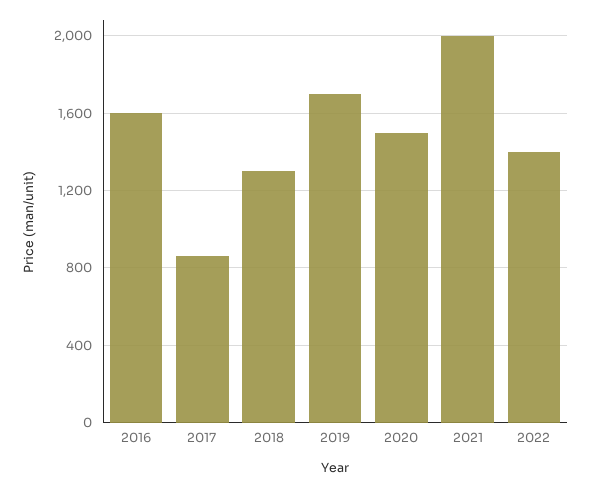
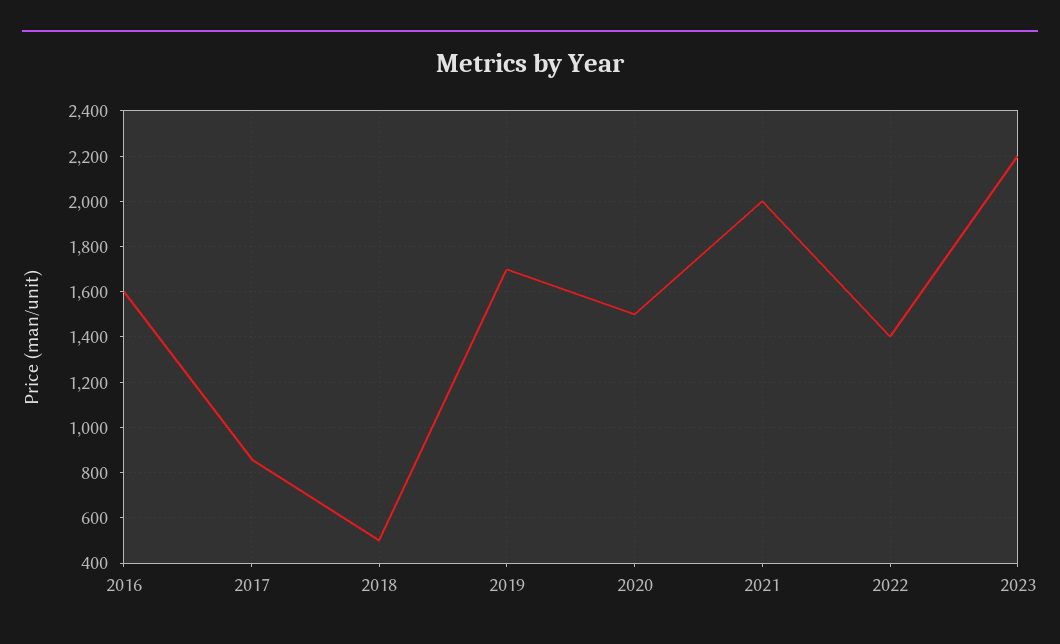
2018: 1300 -> 500
2023: none -> 2200

